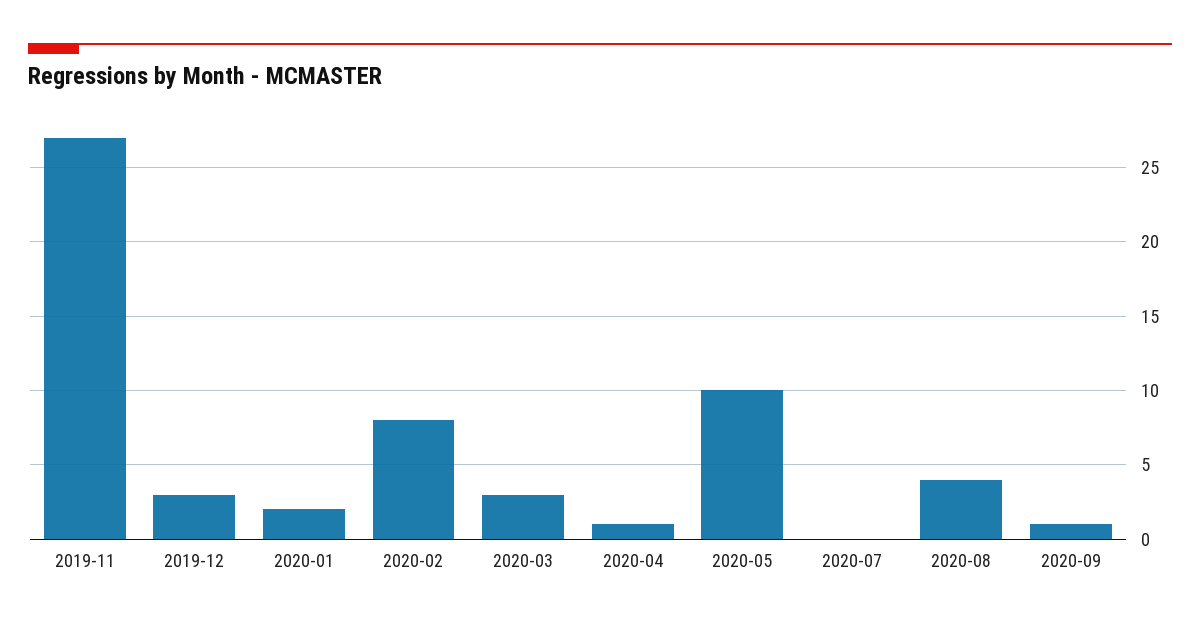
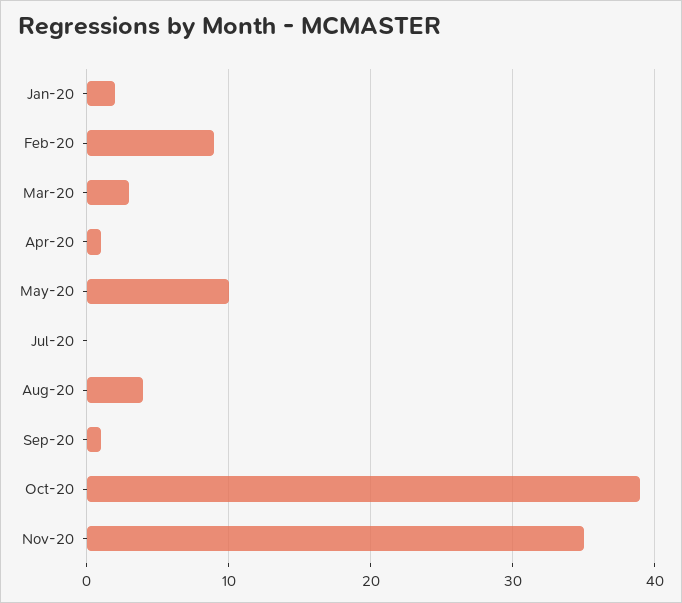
2019-11: 27 -> none
2019-12: 3 -> none
2020-02: 8 -> 9
Oct-20: none -> 39
Nov-20: none -> 35

